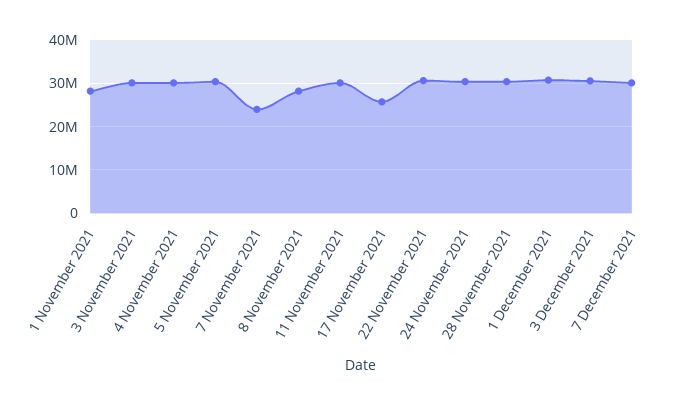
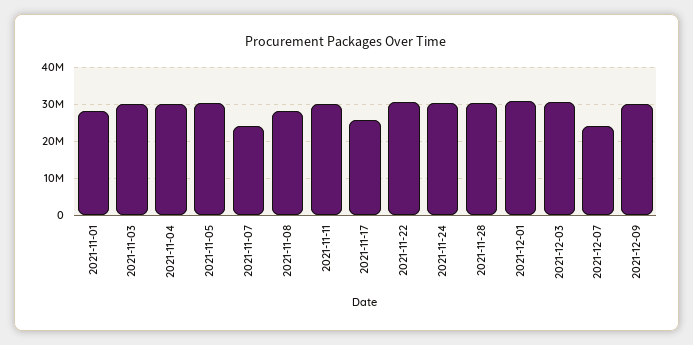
7 December 2021: 30000000 -> 24000000
2021-12-09: none -> 30000000

